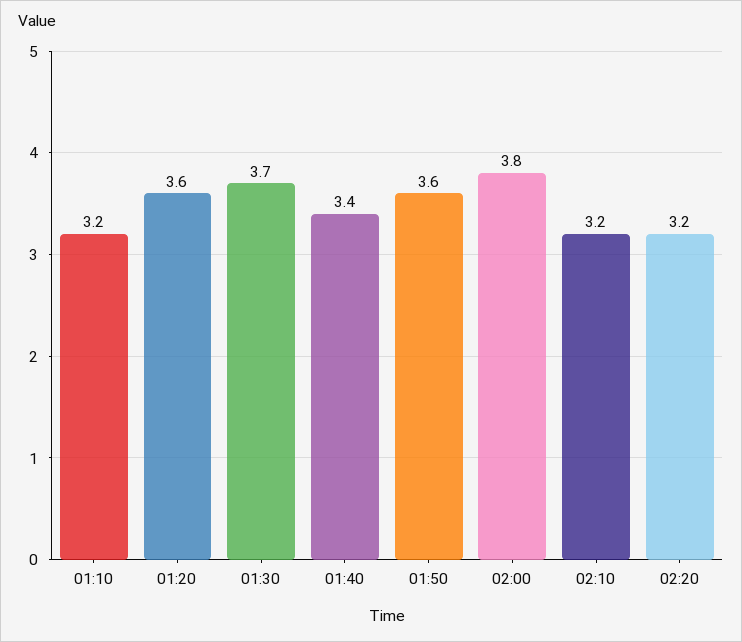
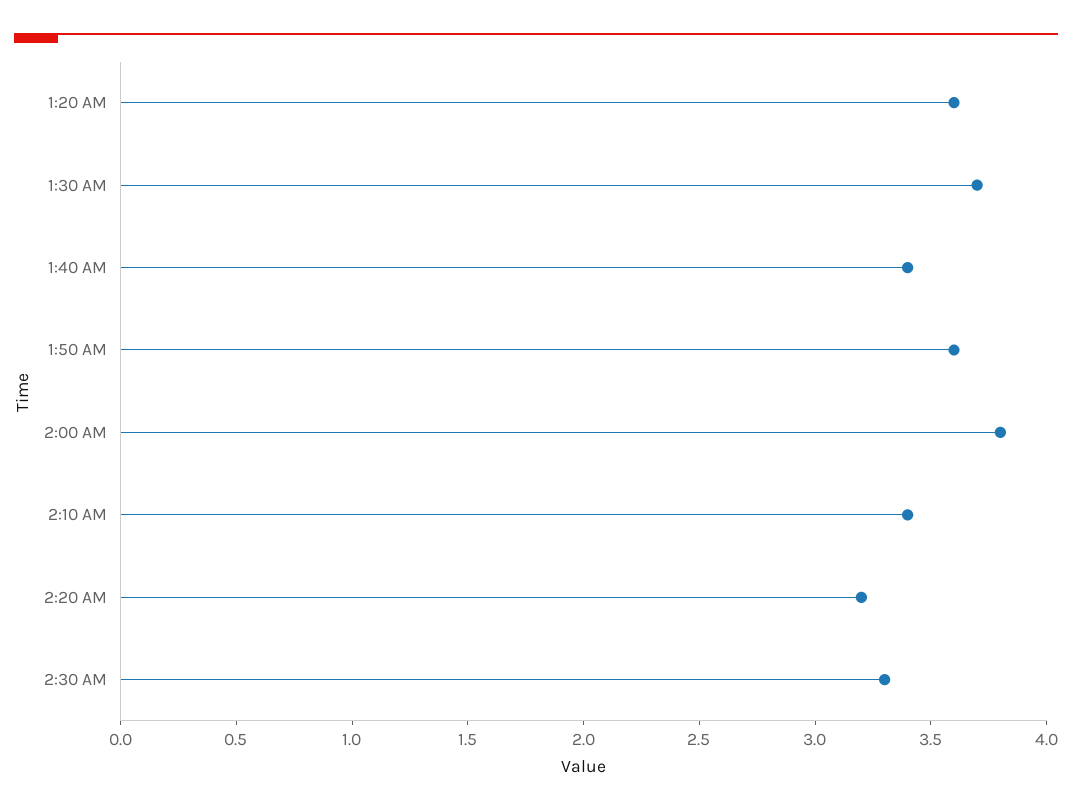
01:10: 3.2 -> none
02:10: 3.2 -> 3.4
2:30 AM: none -> 3.3

